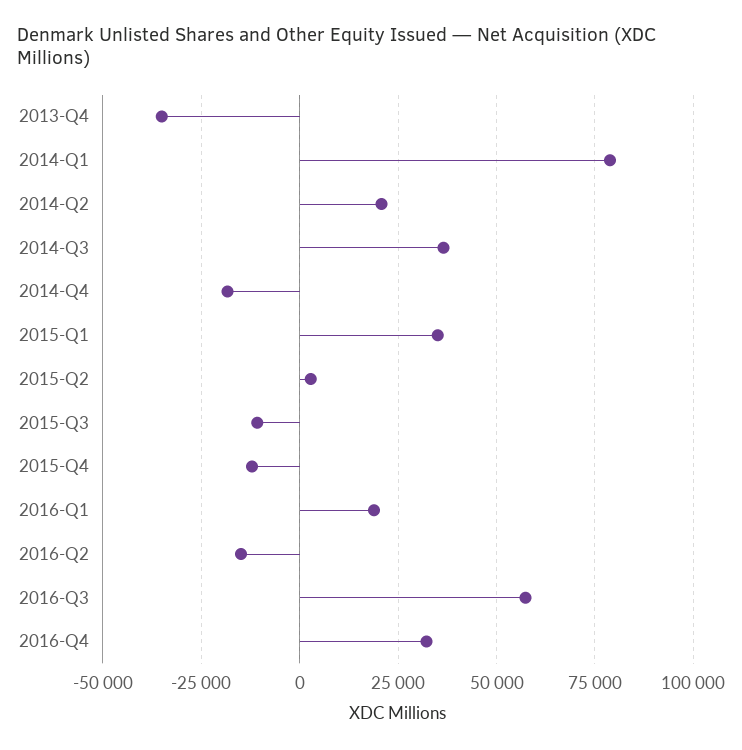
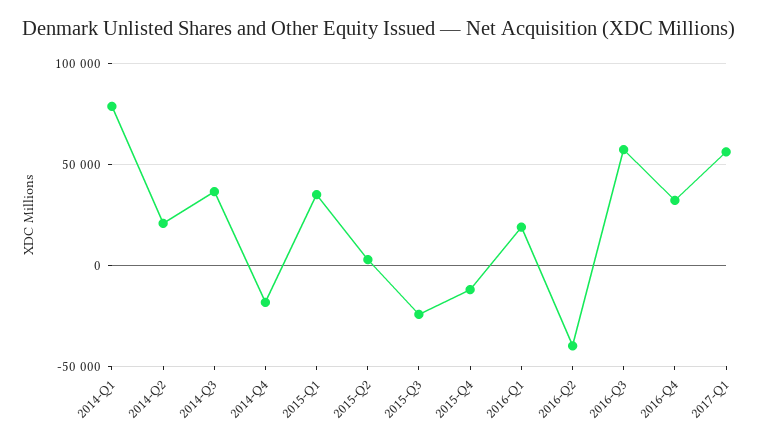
2013-Q4: -35000 -> none
2015-Q3: -10000 -> -25000
2016-Q2: -15000 -> -40000
2017-Q1: none -> 55000

